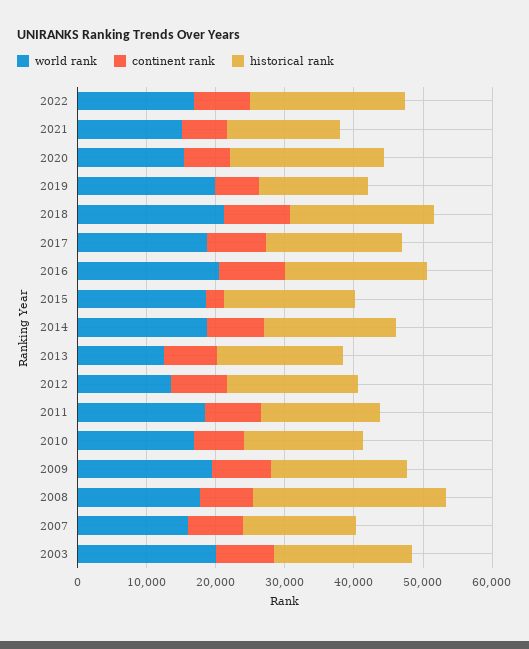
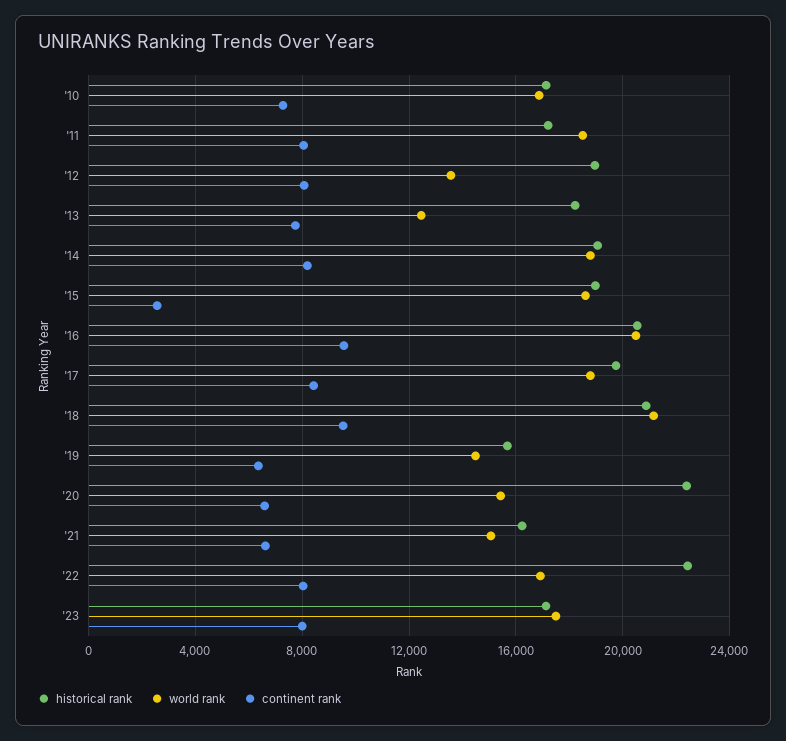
world rank, 2019: 20000 -> 14500
world rank, 2009: 20000 -> none
continent rank, 2009: 8000 -> none
historical rank, 2009: 20000 -> none
world rank, 2008: 18000 -> none
continent rank, 2008: 8000 -> none
historical rank, 2008: 28000 -> none
world rank, 2007: 16000 -> none
continent rank, 2007: 8000 -> none
historical rank, 2007: 16000 -> none
world rank, 2003: 20000 -> none
continent rank, 2003: 8000 -> none
historical rank, 2003: 20000 -> none
historical rank, '23: none -> 17000
world rank, '23: none -> 17500
continent rank, '23: none -> 8000

